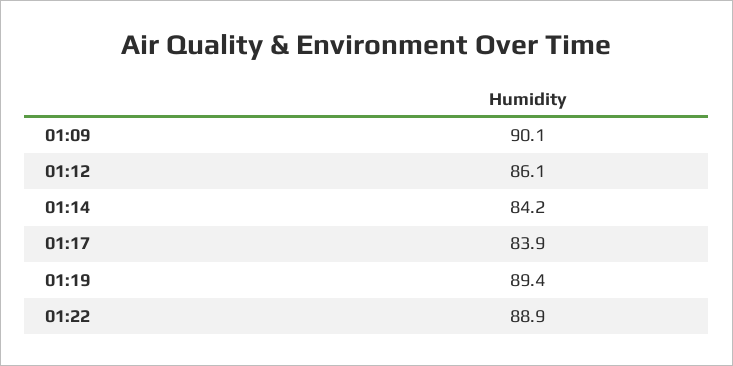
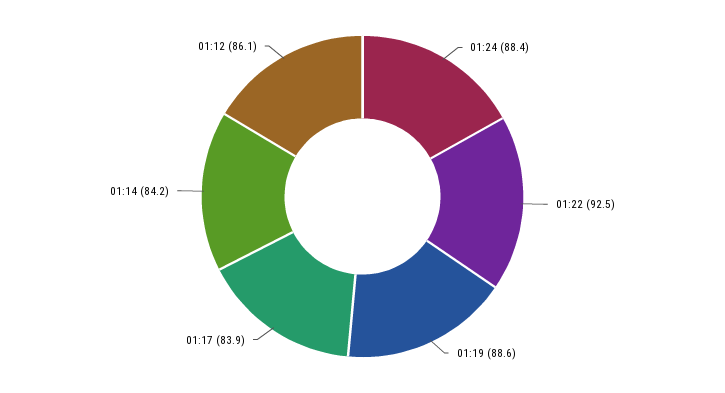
01:09: 90.1 -> none
01:19: 89.4 -> 88.6
01:22: 88.9 -> 92.5
01:24: none -> 88.4

